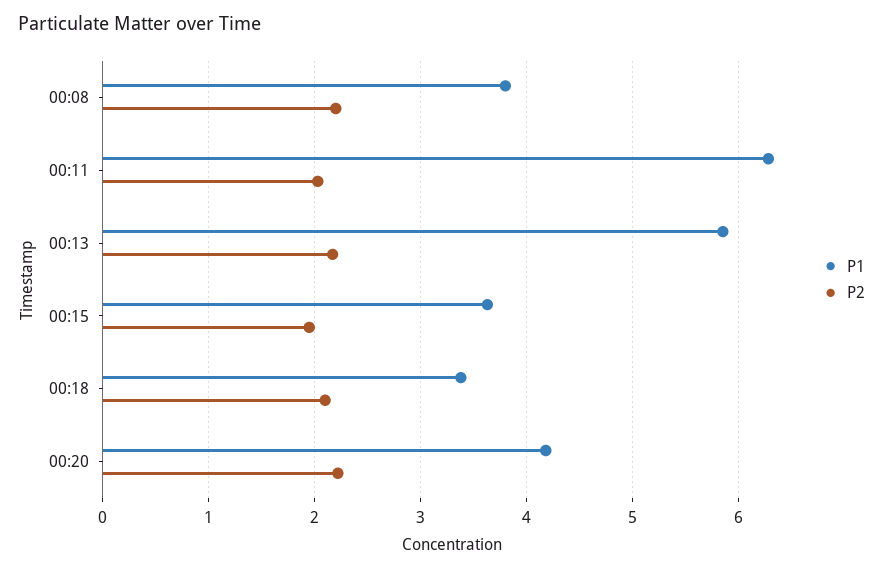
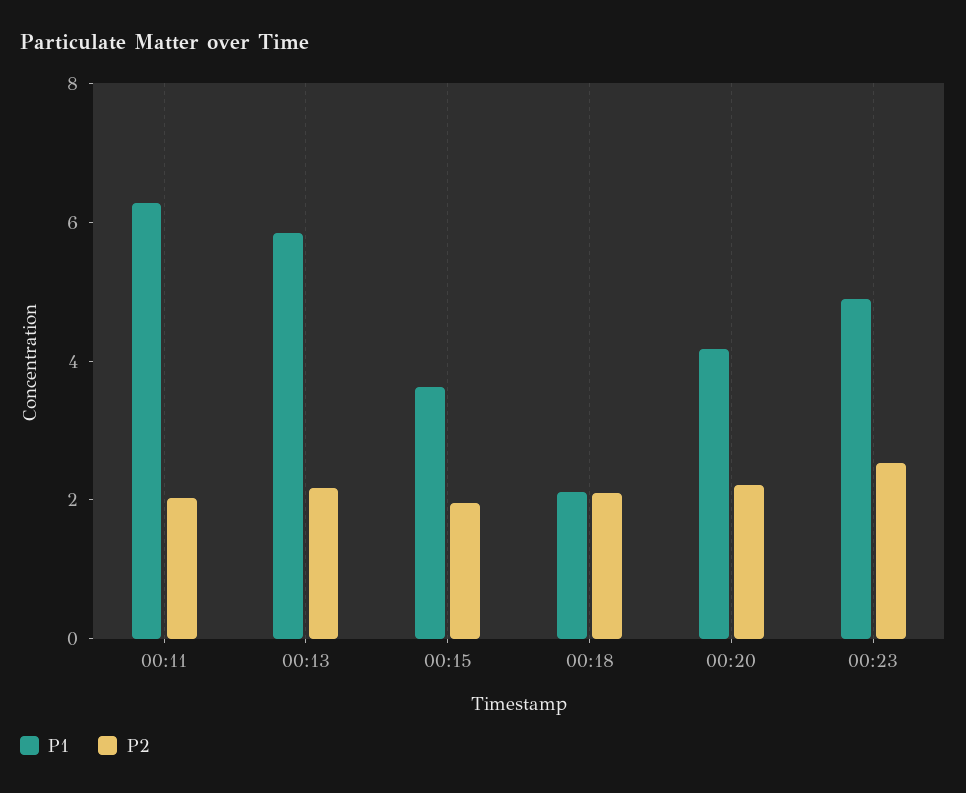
P1, 00:08: 3.8 -> none
P2, 00:08: 2.2 -> none
P1, 00:18: 3.4 -> 2
P1, 00:23: none -> 5
P2, 00:23: none -> 2.5

